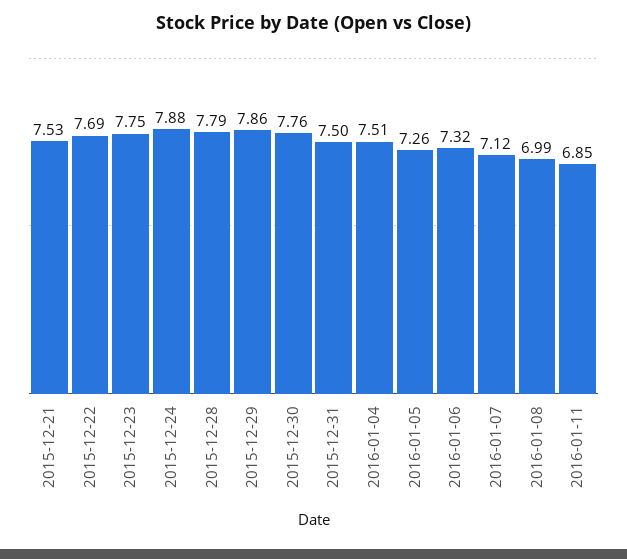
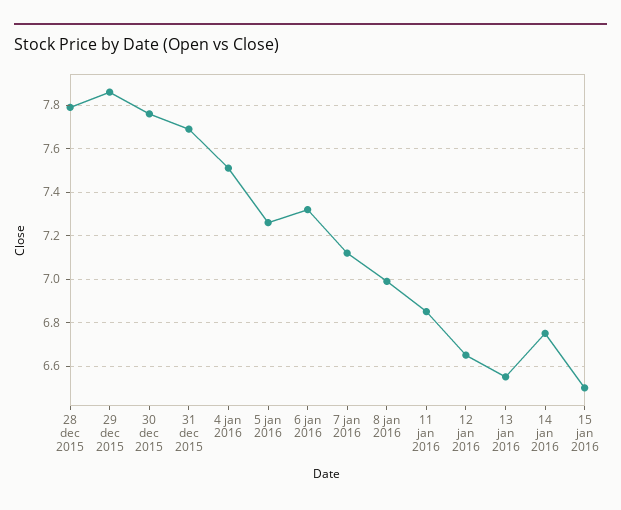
2015-12-21: 7.53 -> none
2015-12-22: 7.69 -> none
2015-12-23: 7.75 -> none
2015-12-24: 7.88 -> none
2015-12-31: 7.5 -> 7.7
12 jan 2016: none -> 6.65
13 jan 2016: none -> 6.55
14 jan 2016: none -> 6.75
15 jan 2016: none -> 6.5

